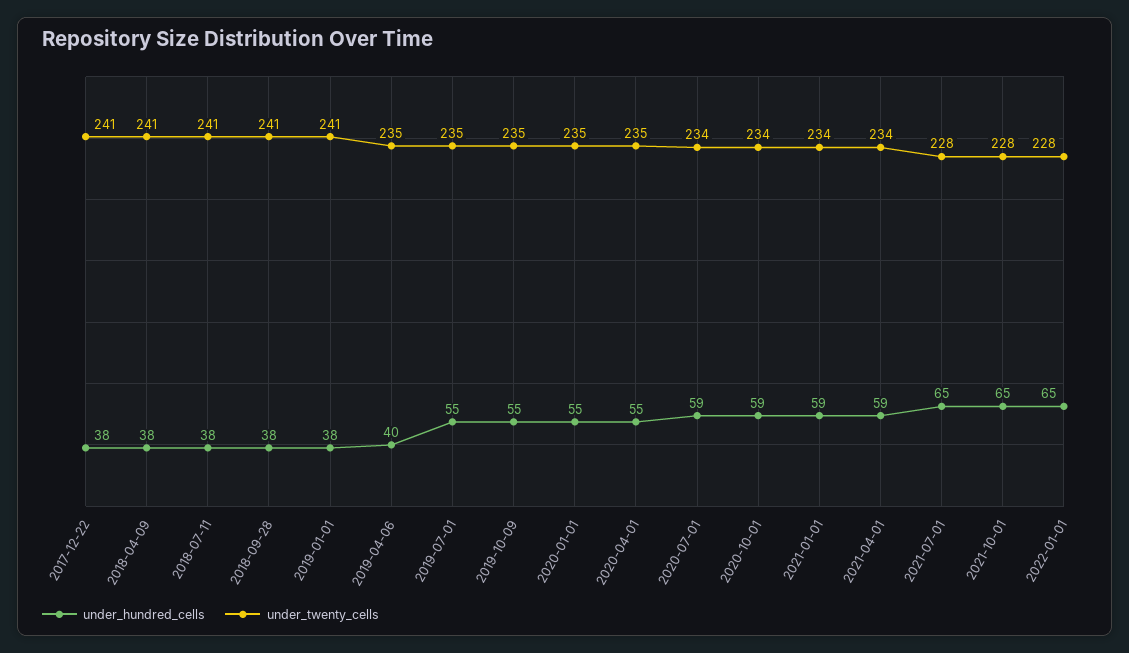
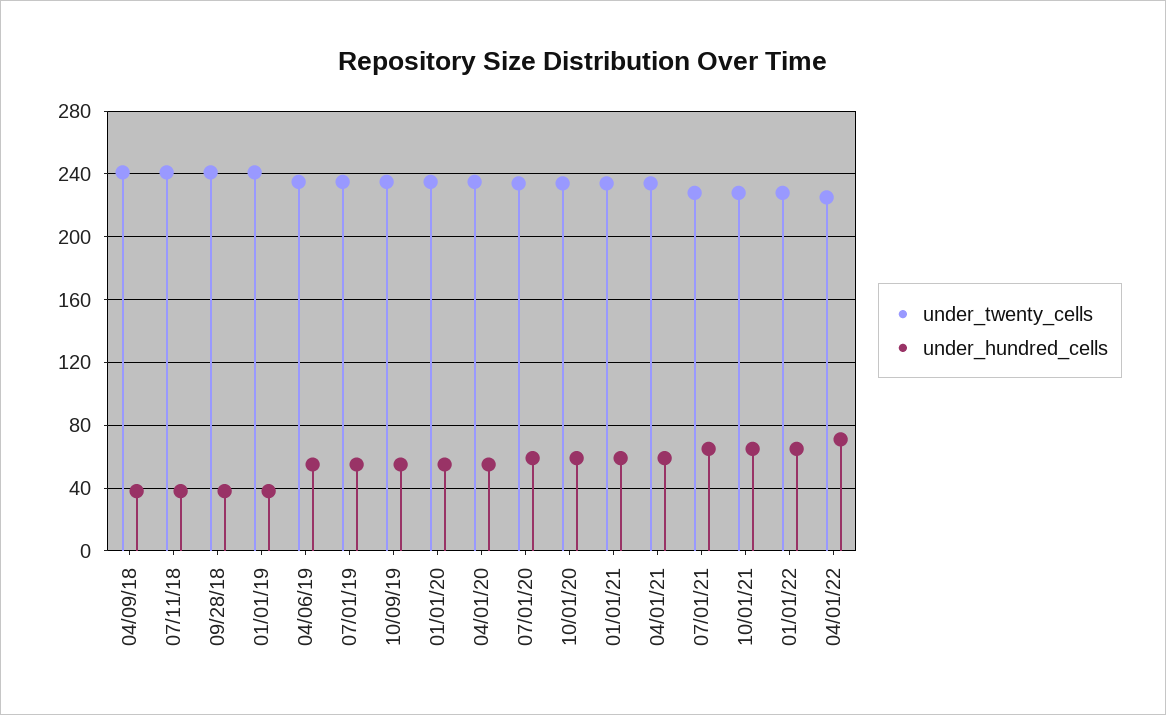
under_hundred_cells, 2017-12-22: 38 -> none
under_twenty_cells, 2017-12-22: 241 -> none
under_hundred_cells, 2019-04-06: 40 -> 55
under_twenty_cells, 04/01/22: none -> 225
under_hundred_cells, 04/01/22: none -> 70

